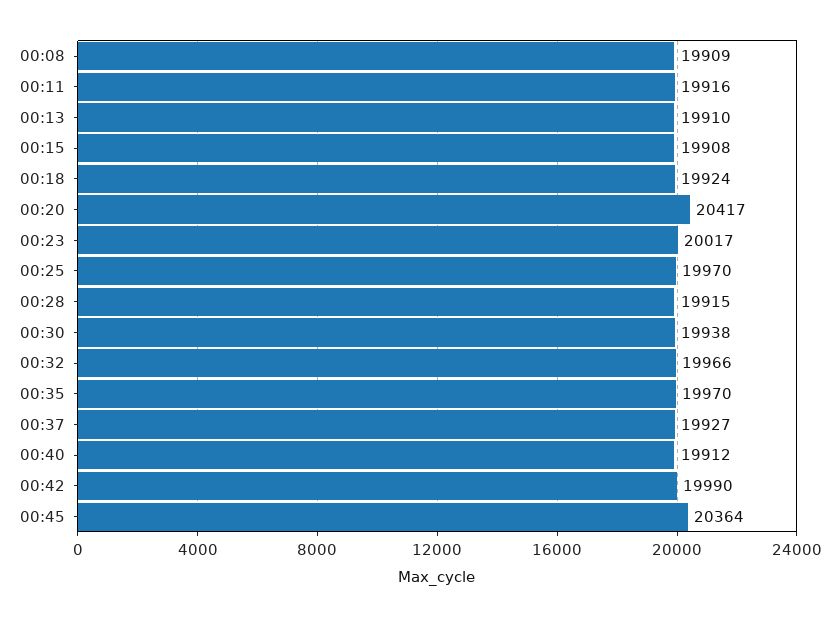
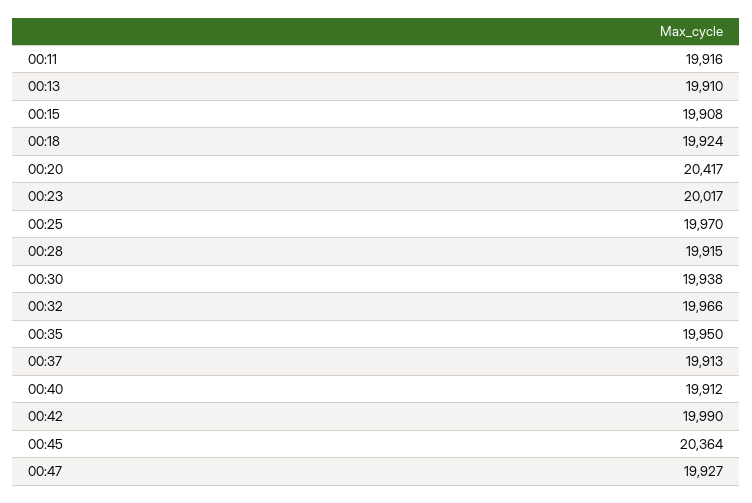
00:08: 19909 -> none
00:35: 19970 -> 19950
00:37: 19927 -> 19913
00:47: none -> 19927

